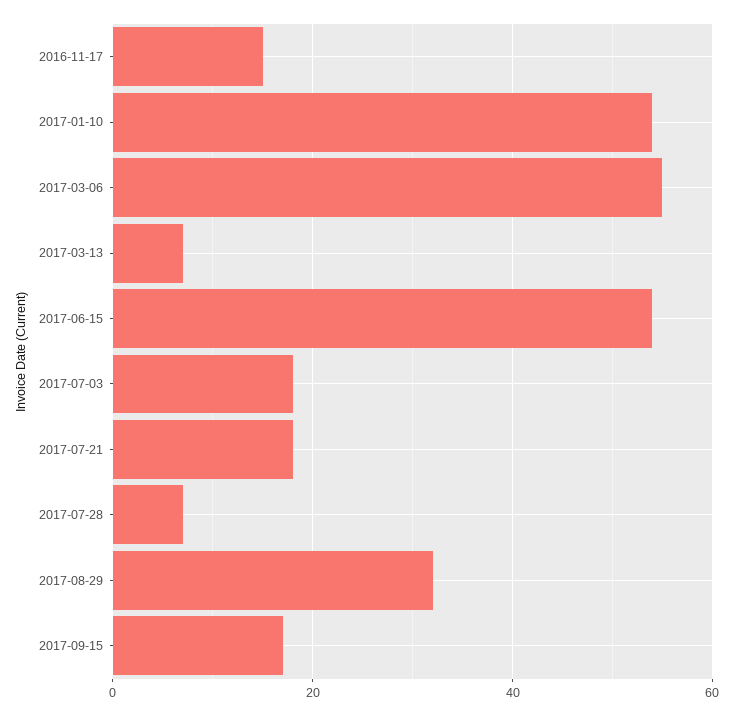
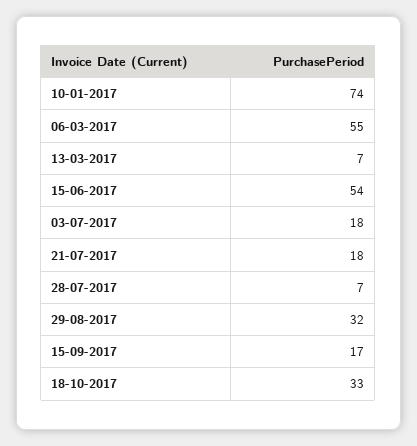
2016-11-17: 15 -> none
2017-01-10: 55 -> 74
18-10-2017: none -> 33

